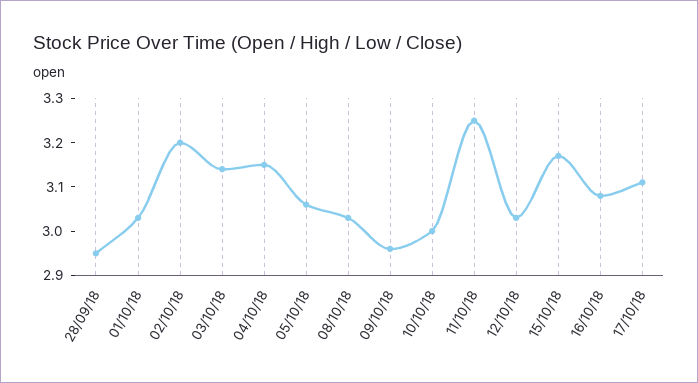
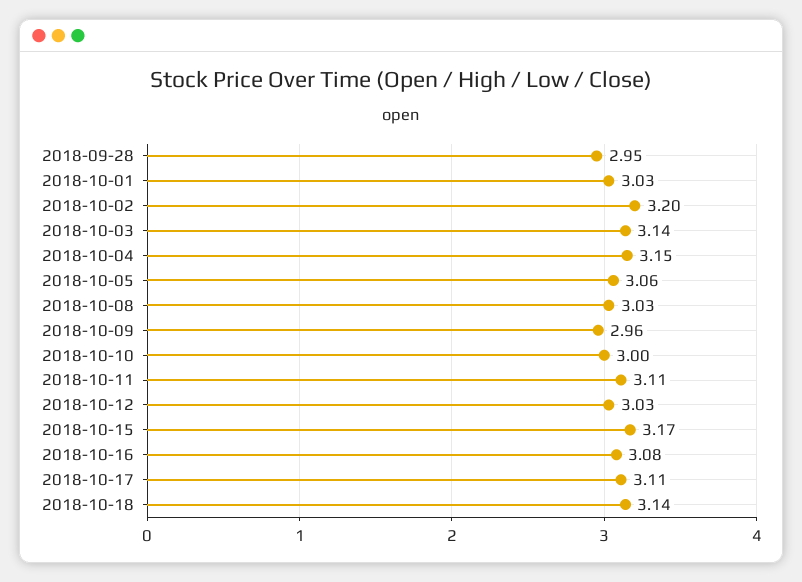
11/10/18: 3.25 -> 3.11
2018-10-18: none -> 3.14

